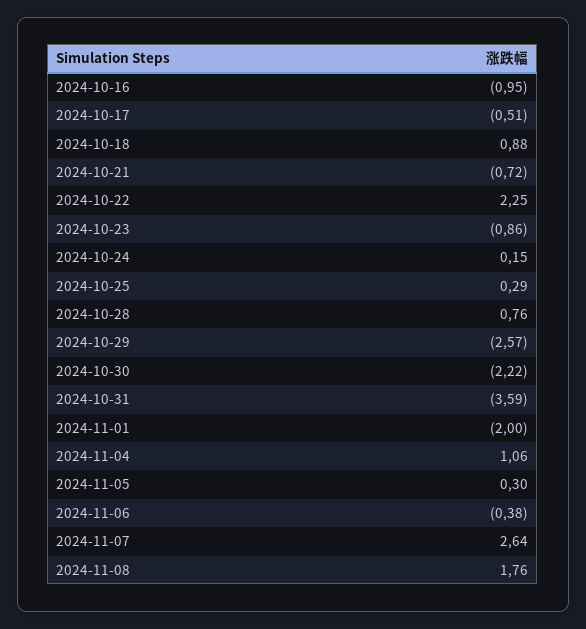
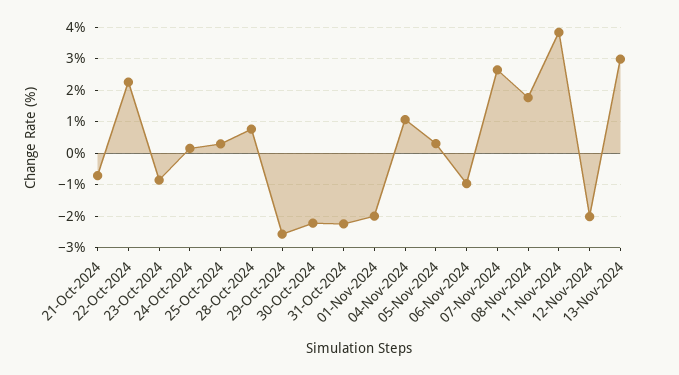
2024-10-16: -0.95 -> none
2024-10-17: -0.51 -> none
2024-10-18: 0.88 -> none
2024-10-31: -3.59 -> -2.2
2024-11-06: -0.38 -> -1
11-Nov-2024: none -> 3.8
12-Nov-2024: none -> -2
13-Nov-2024: none -> 3

